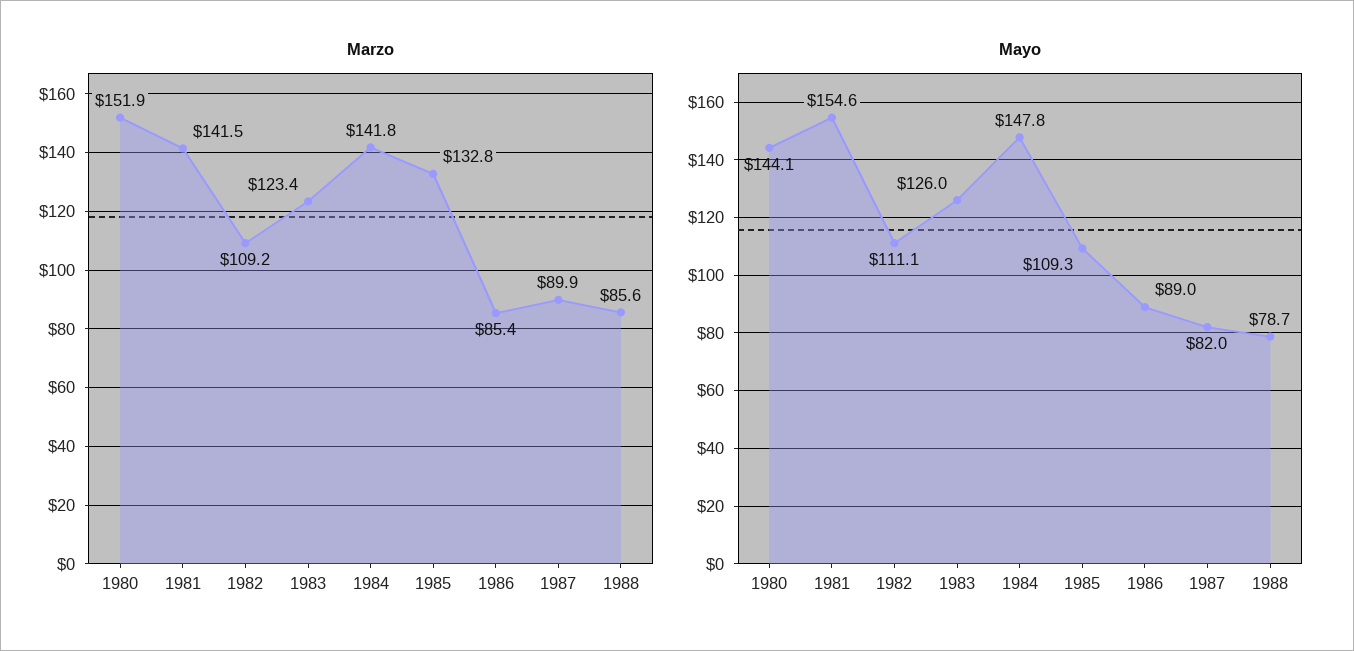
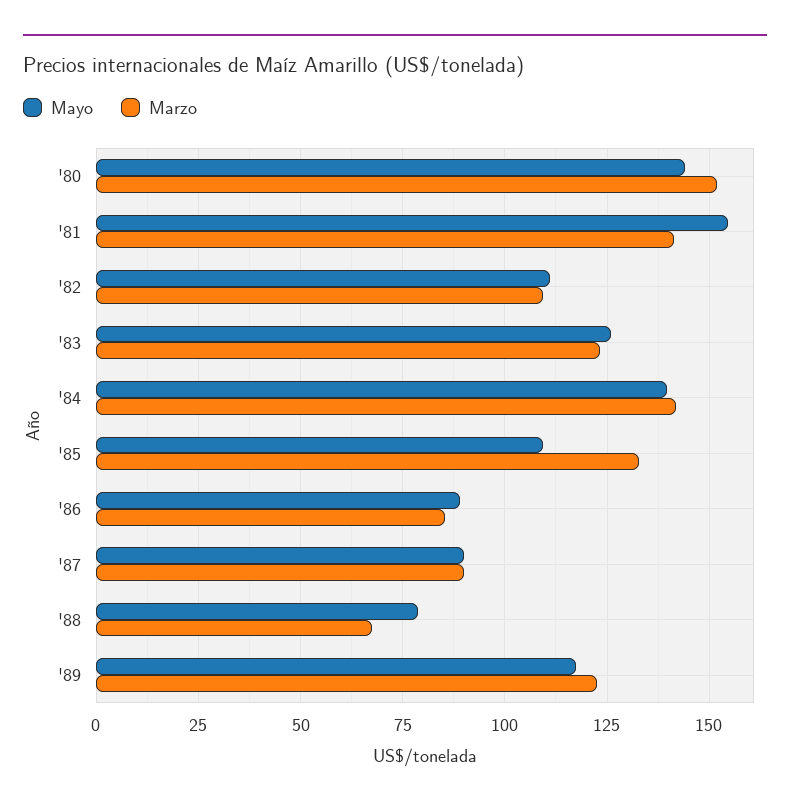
Marzo, 1988: 85.6 -> 67.5
Mayo, 1984: 147.8 -> 140
Mayo, 1987: 82 -> 90
Mayo, '89: none -> 117.5
Marzo, '89: none -> 122.5

